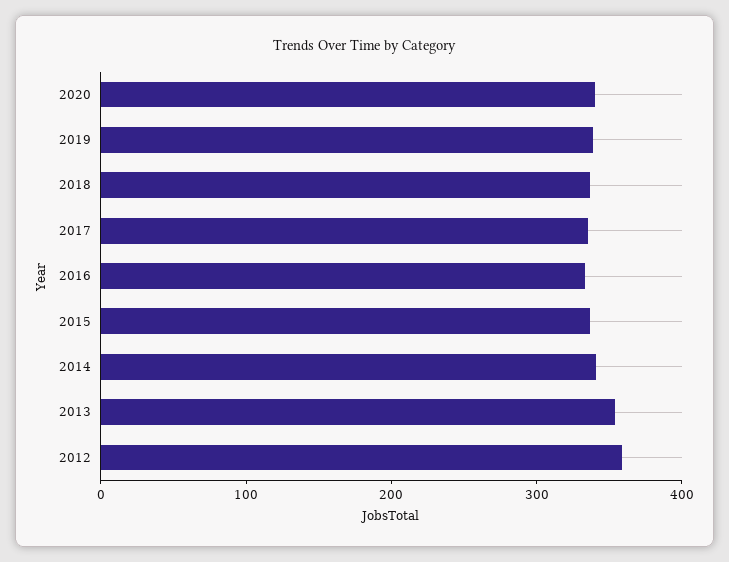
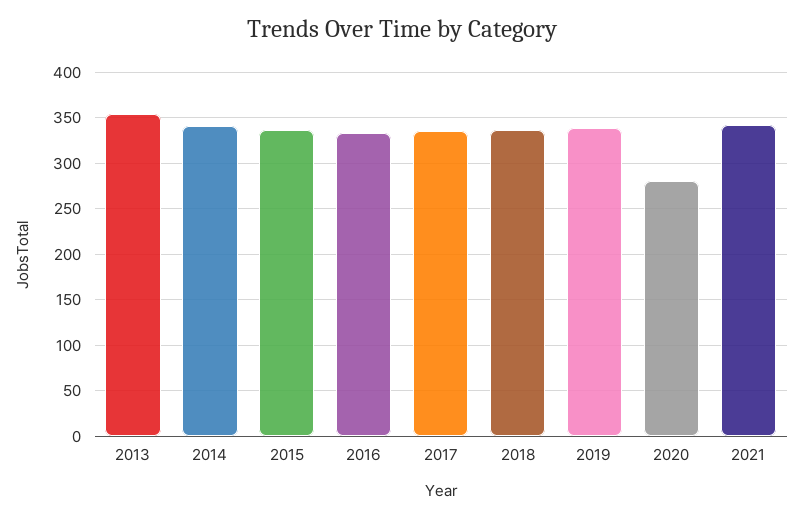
2020: 340 -> 280
2012: 360 -> none
2021: none -> 340

